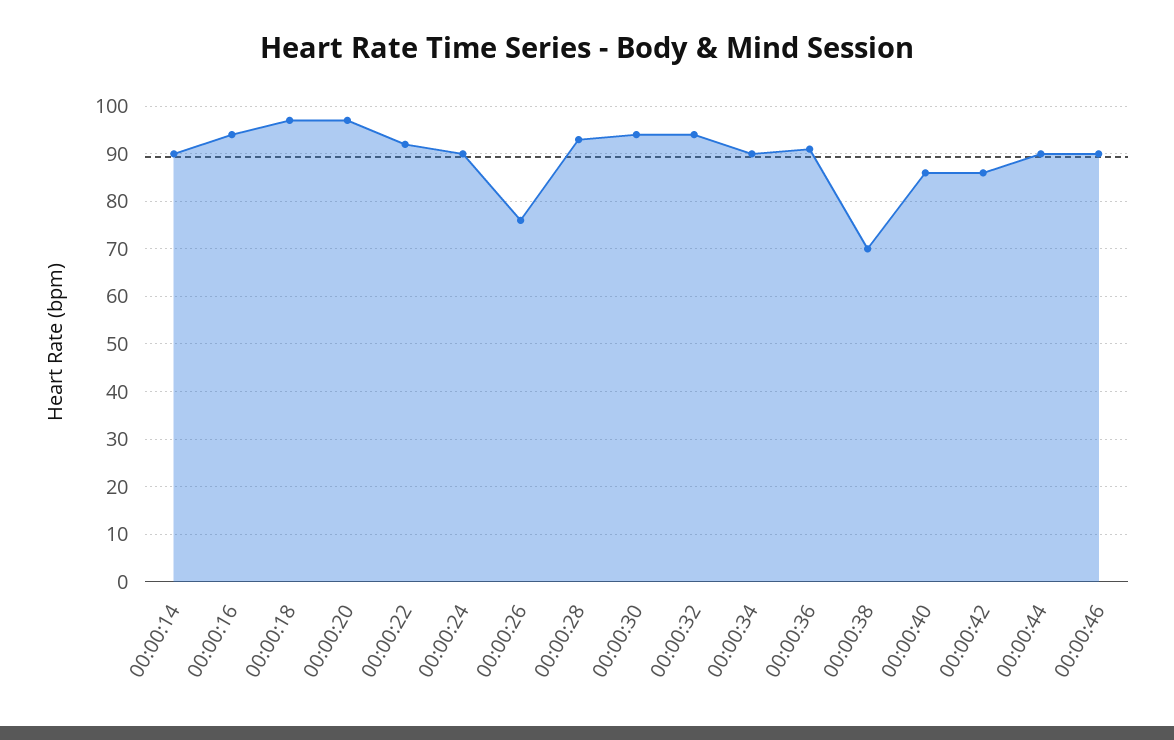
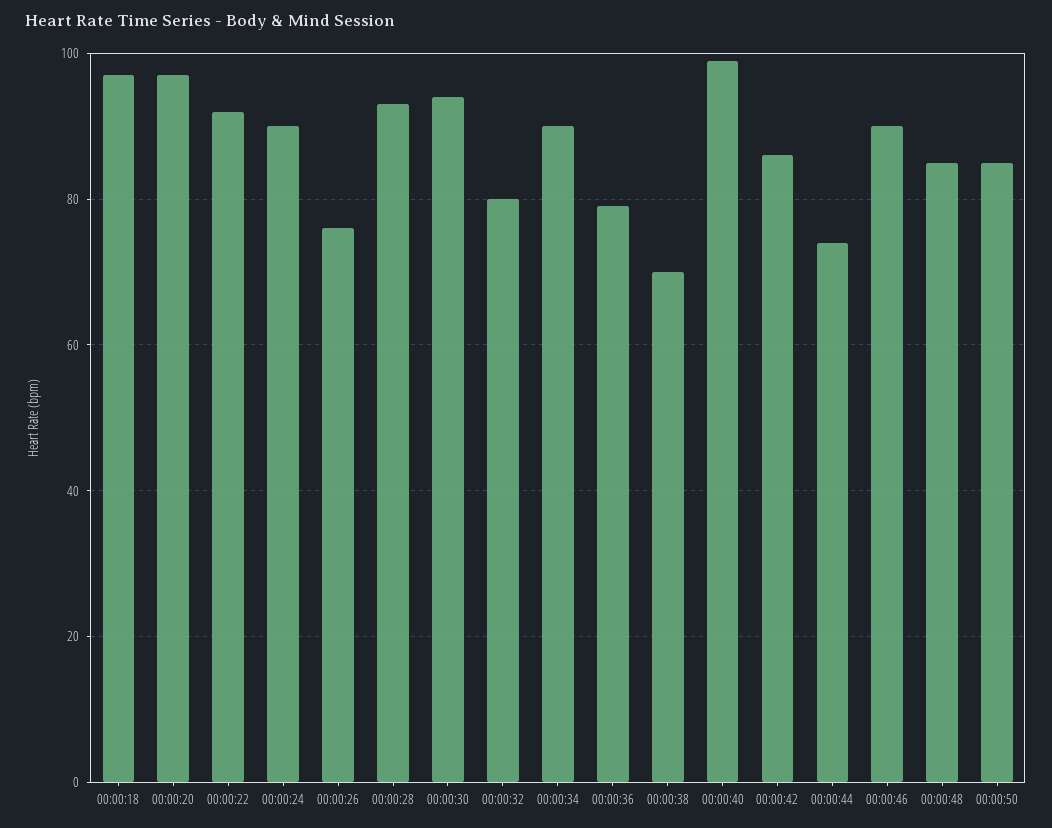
00:00:14: 90 -> none
00:00:16: 95 -> none
00:00:32: 95 -> 80
00:00:36: 90 -> 80
00:00:40: 85 -> 100
00:00:44: 90 -> 75
00:00:48: none -> 85
00:00:50: none -> 85

